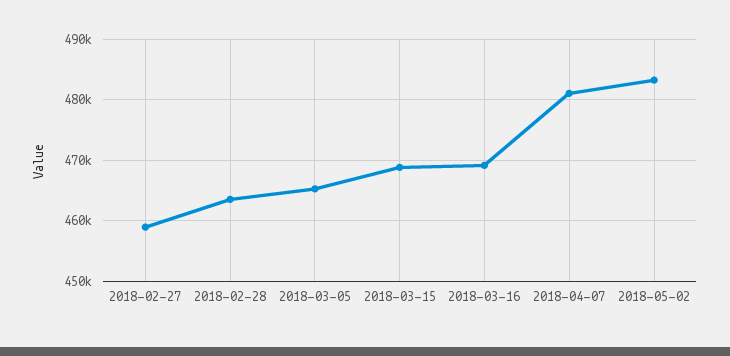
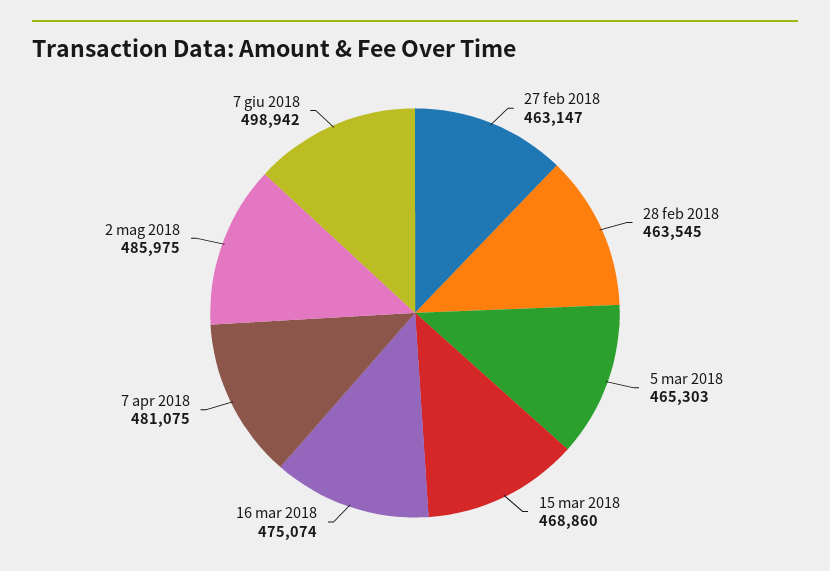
2018-02-27: 459000 -> 463147
2018-03-16: 469000 -> 475074
2018-05-02: 483000 -> 485975
7 giu 2018: none -> 498942

